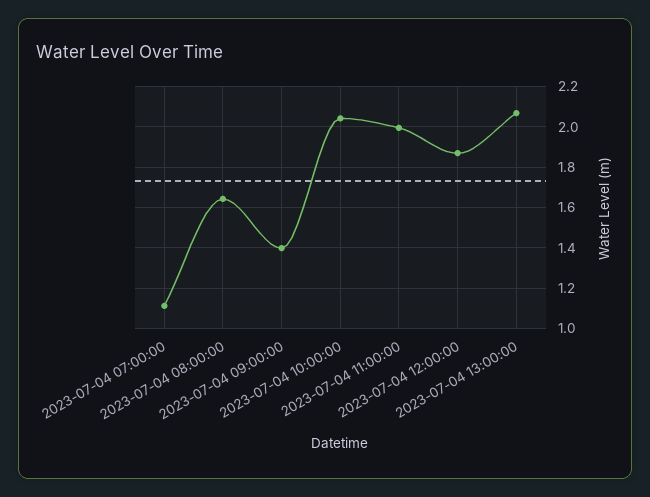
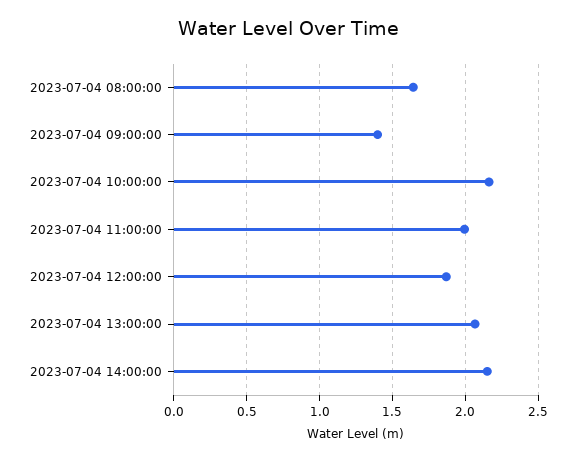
2023-07-04 07:00:00: 1.1 -> none
2023-07-04 10:00:00: 2.05 -> 2.15
2023-07-04 14:00:00: none -> 2.15

